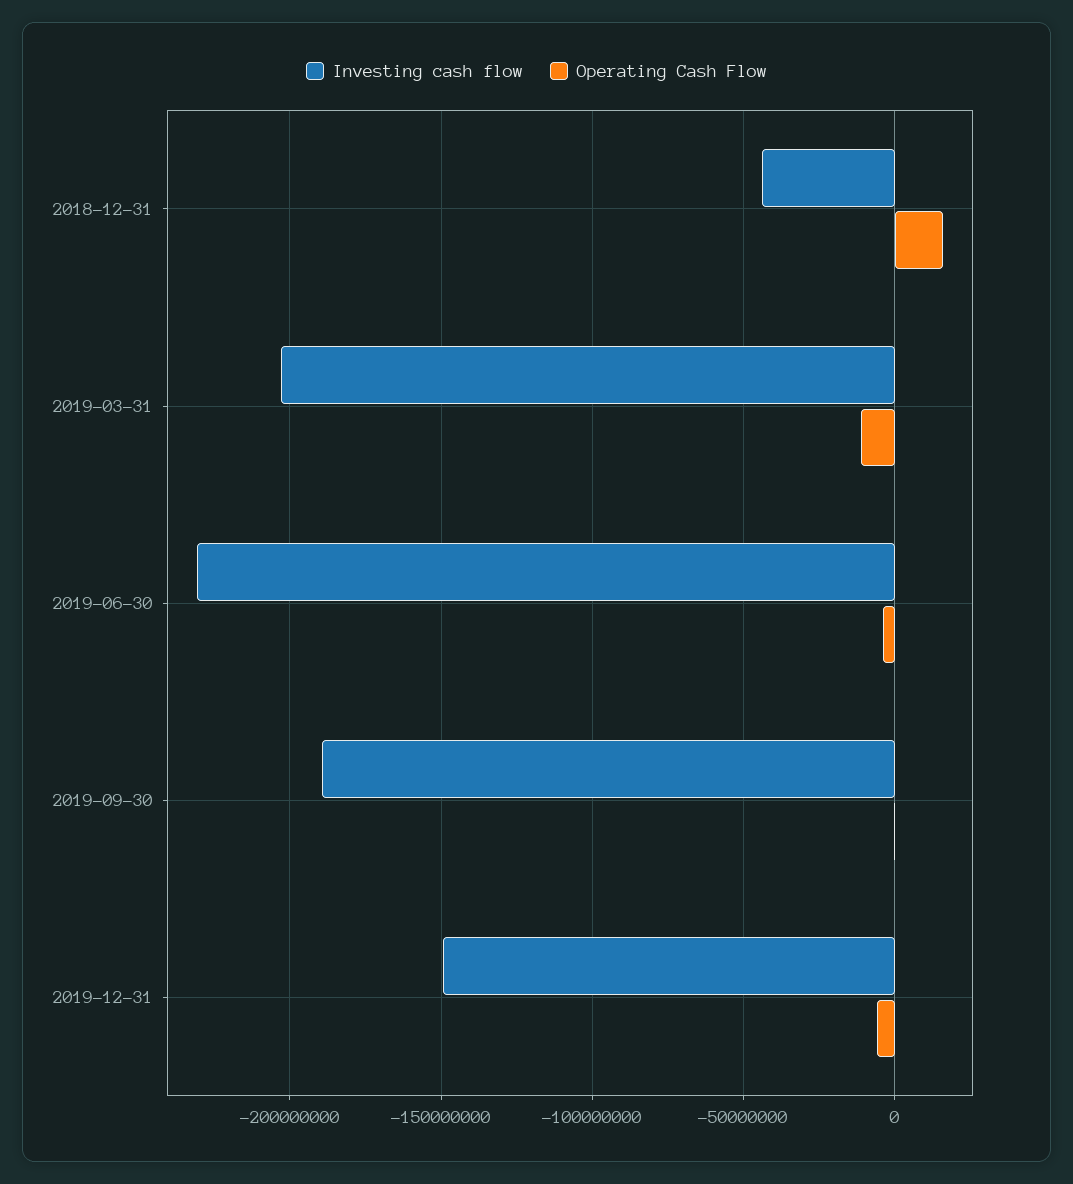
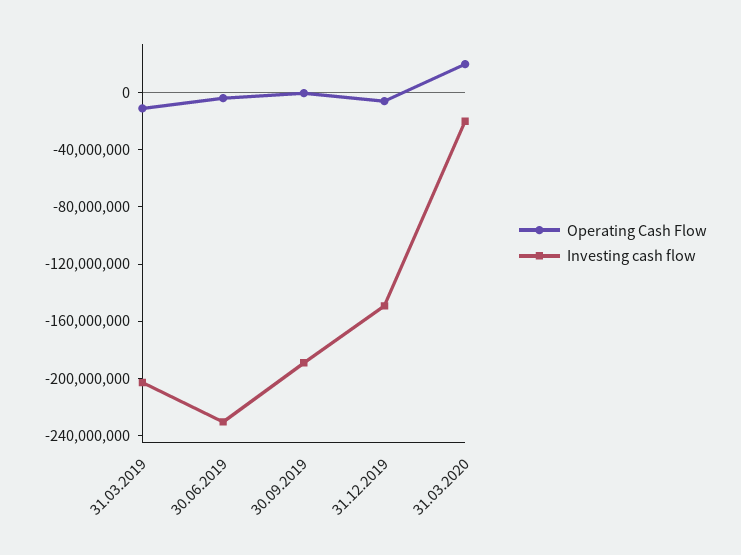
Investing cash flow, 2018-12-31: -45000000 -> none
Operating Cash Flow, 2018-12-31: 15000000 -> none
Operating Cash Flow, 31.03.2020: none -> 20000000
Investing cash flow, 31.03.2020: none -> -20000000

